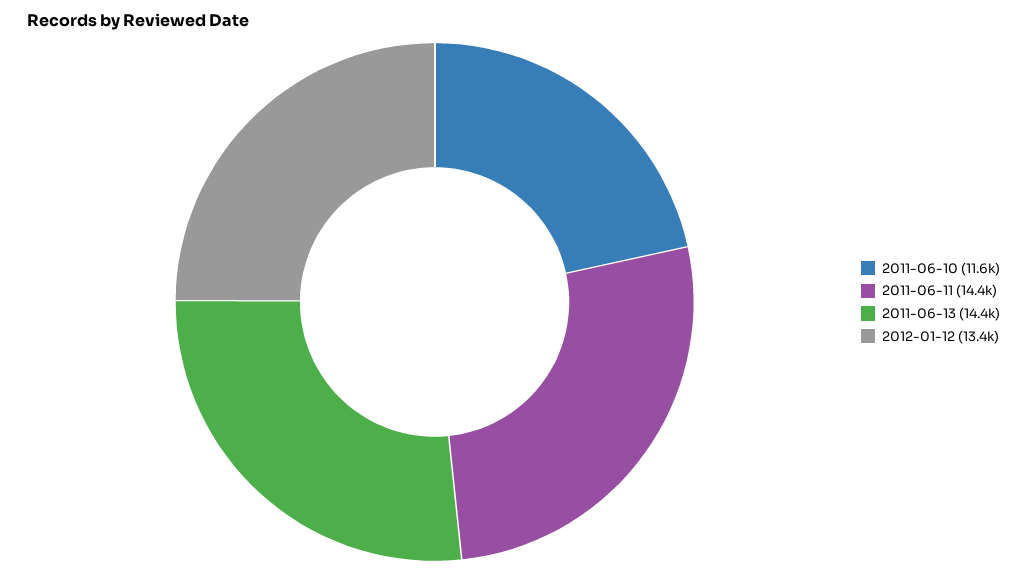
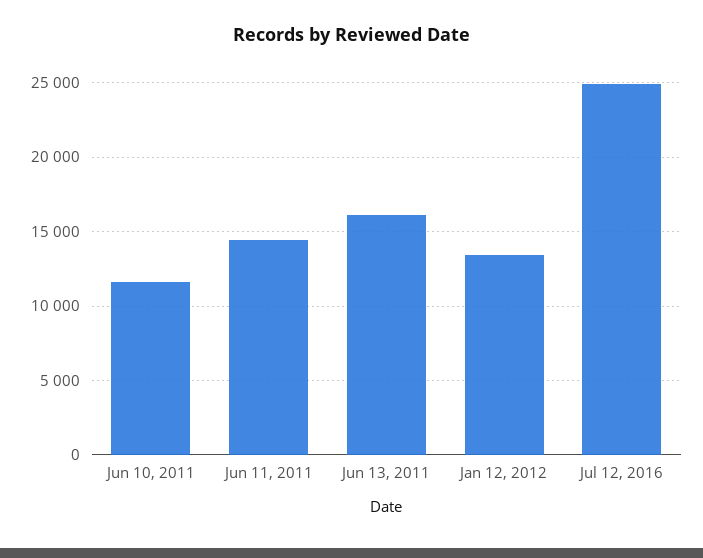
2011-06-13: 14400 -> 16000
Jul 12, 2016: none -> 25000

